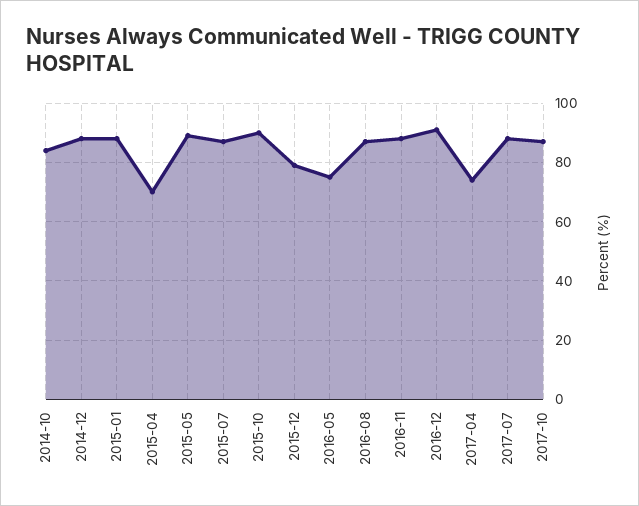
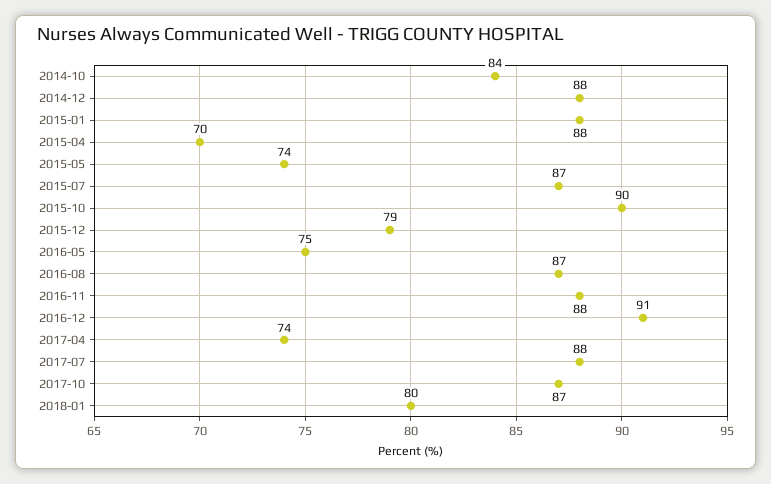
2015-05: 90 -> 74
2018-01: none -> 80

